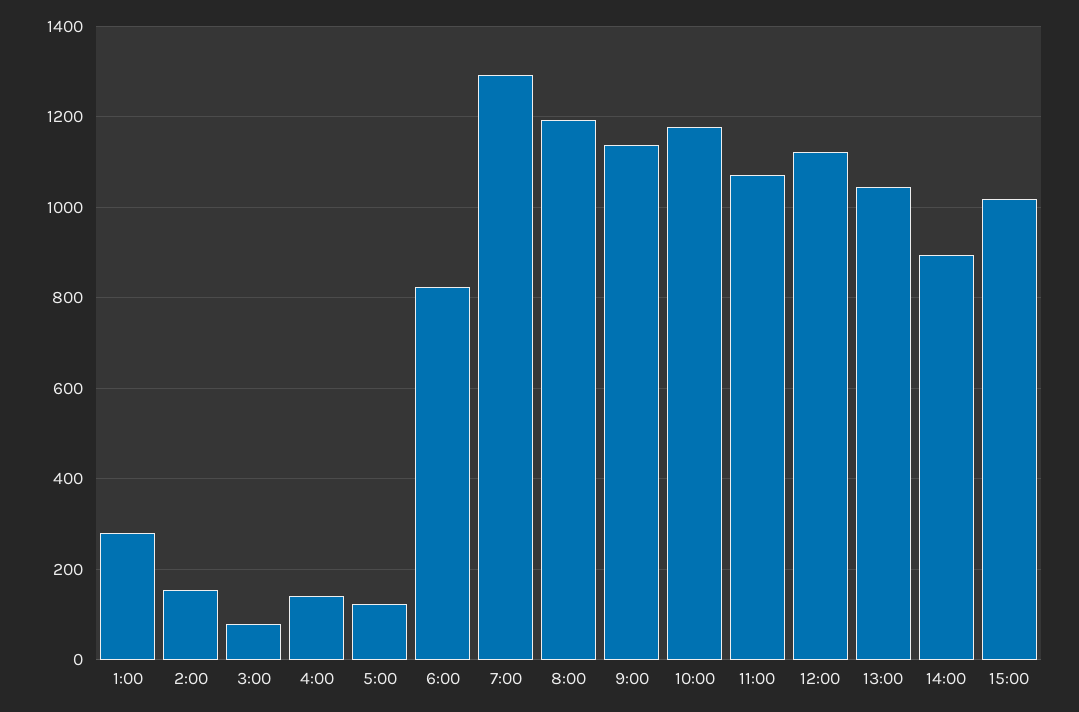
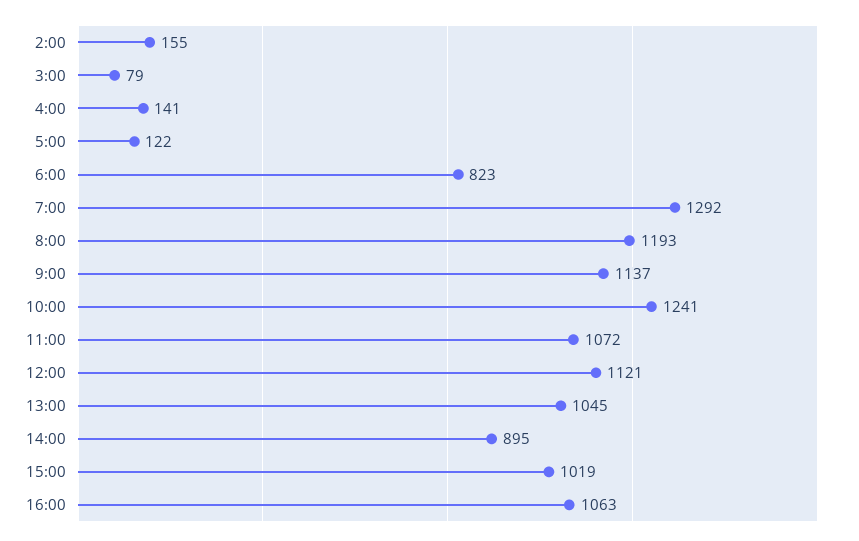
1:00: 280 -> none
10:00: 1180 -> 1241
16:00: none -> 1063

